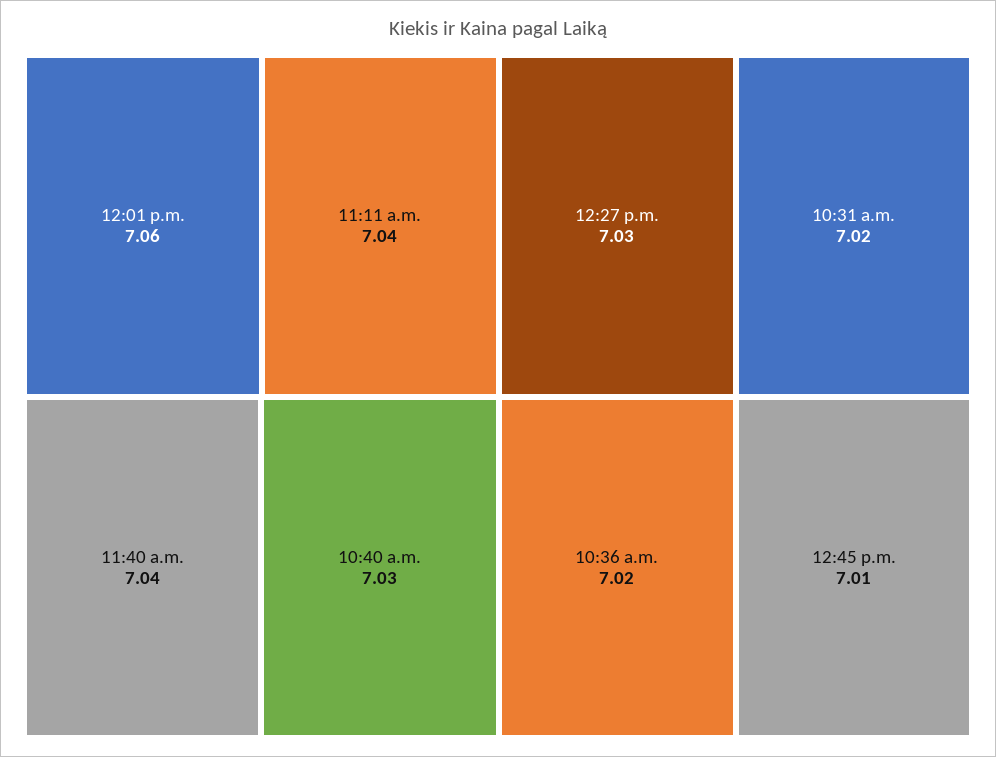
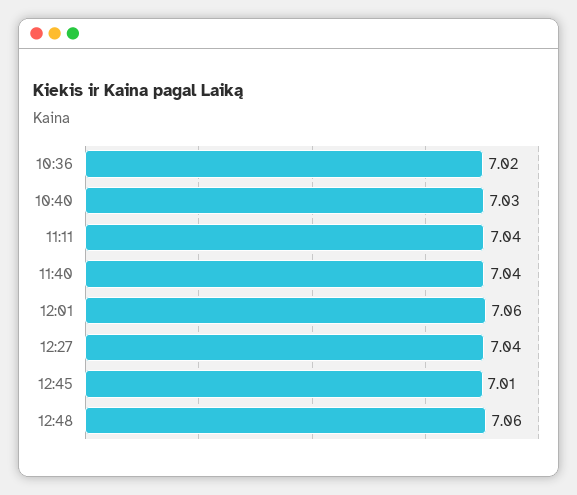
12:27 p.m.: 7.03 -> 7.04
10:31 a.m.: 7.02 -> none
12:48: none -> 7.06

